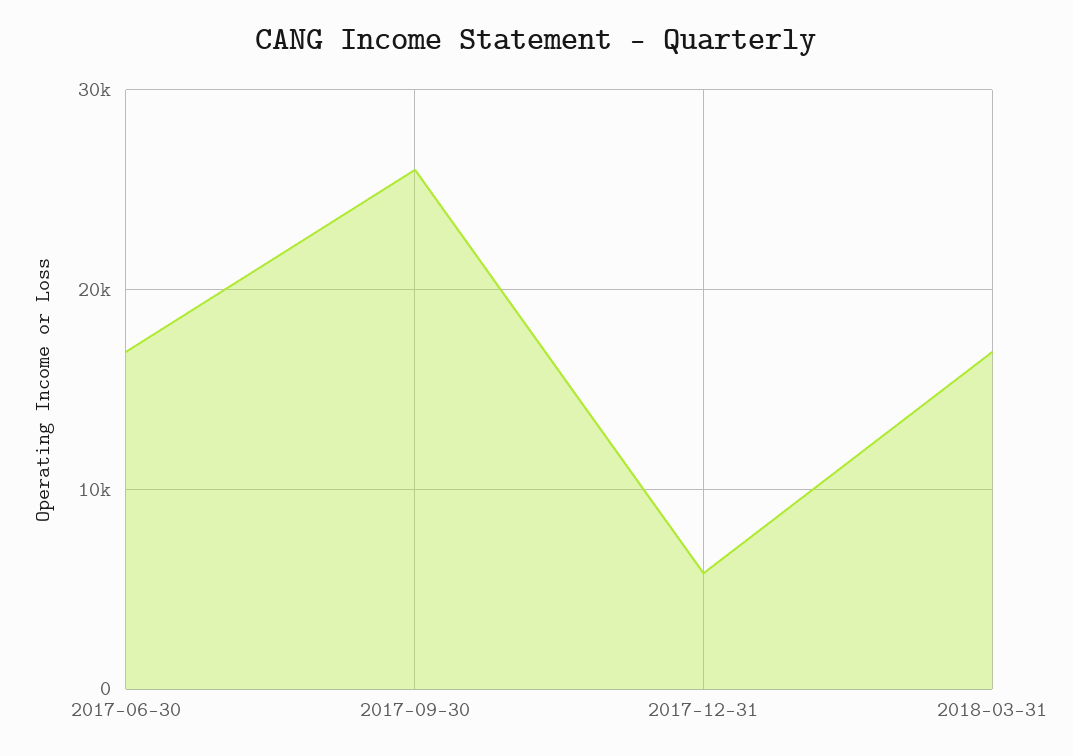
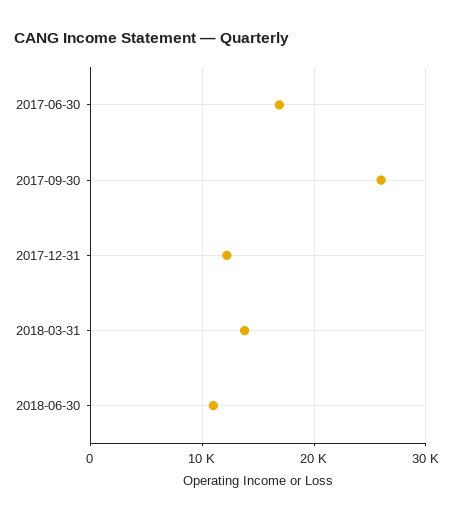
2017-12-31: 6000 -> 12000
2018-03-31: 17000 -> 14000
2018-06-30: none -> 11000

